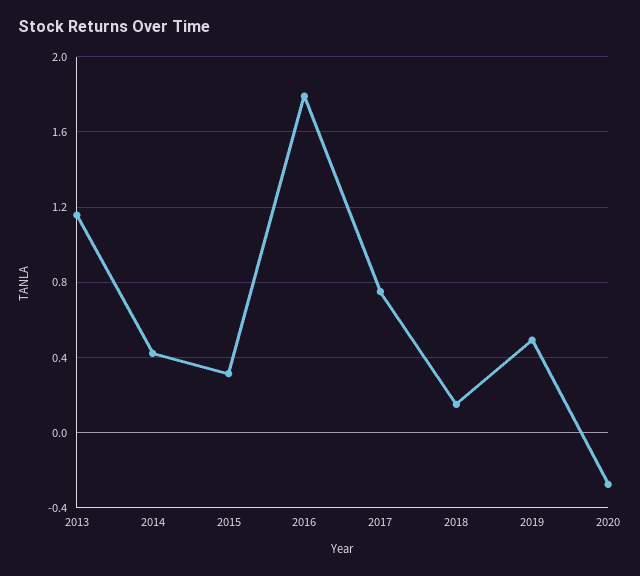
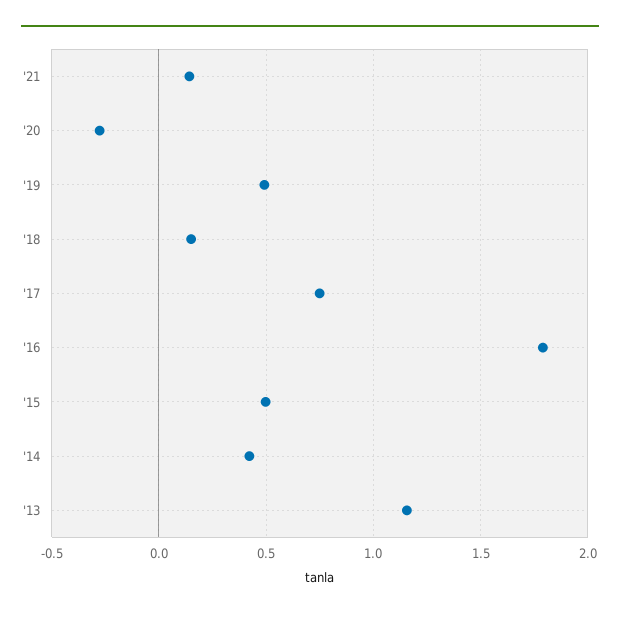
2015: 0.3 -> 0.5
'21: none -> 0.15

